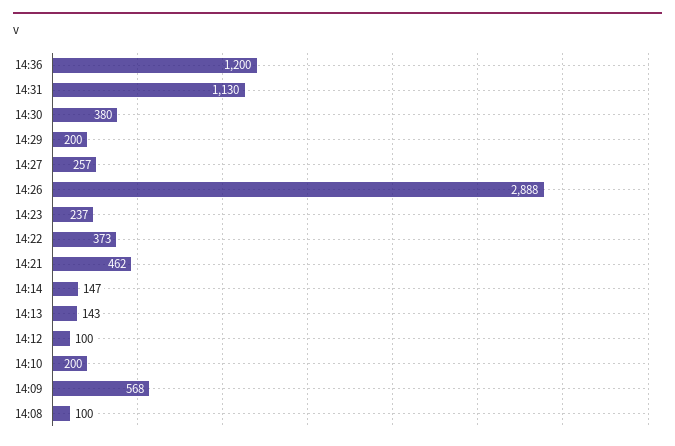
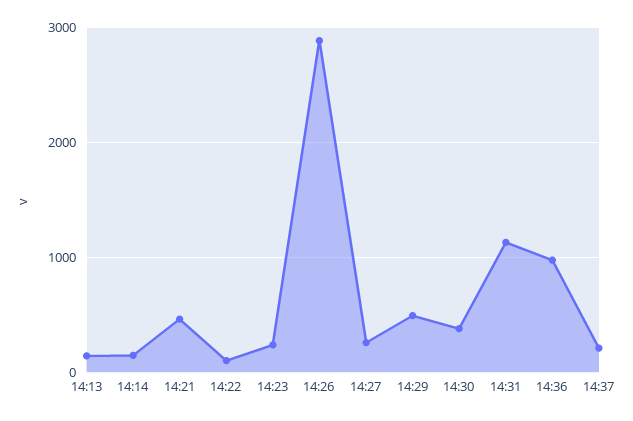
14:36: 1200 -> 1000
14:29: 200 -> 500
14:22: 373 -> 100
14:12: 100 -> none
14:10: 200 -> none
14:09: 568 -> none
14:08: 100 -> none
14:37: none -> 200

